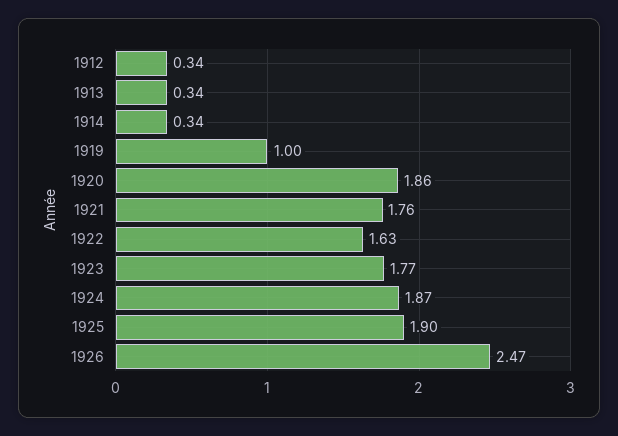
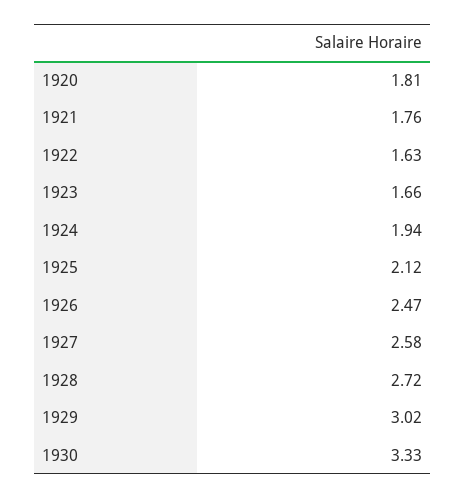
1912: 0.34 -> none
1913: 0.34 -> none
1914: 0.34 -> none
1919: 1 -> none
1920: 1.86 -> 1.81
1923: 1.77 -> 1.66
1924: 1.87 -> 1.94
1925: 1.9 -> 2.12
1927: none -> 2.58
1928: none -> 2.72
1929: none -> 3.02
1930: none -> 3.33

